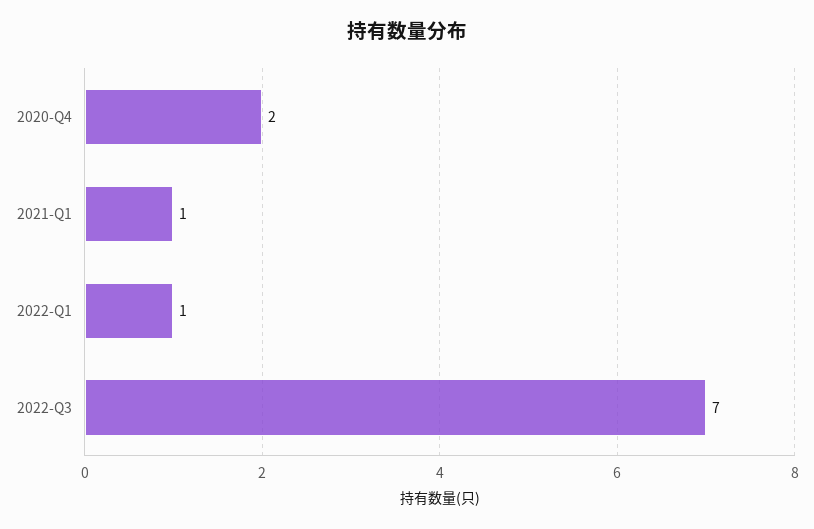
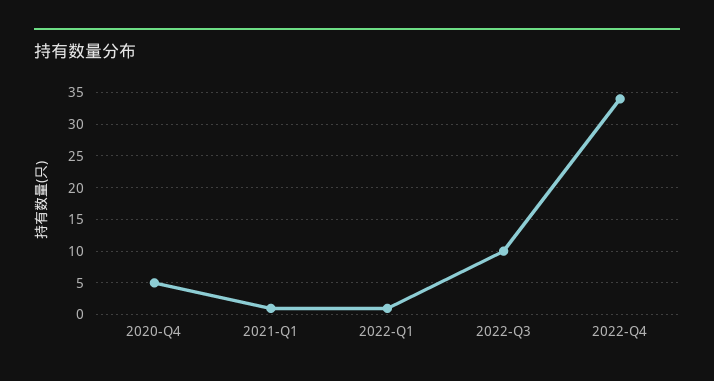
2020-Q4: 2 -> 5
2022-Q3: 7 -> 10
2022-Q4: none -> 34

